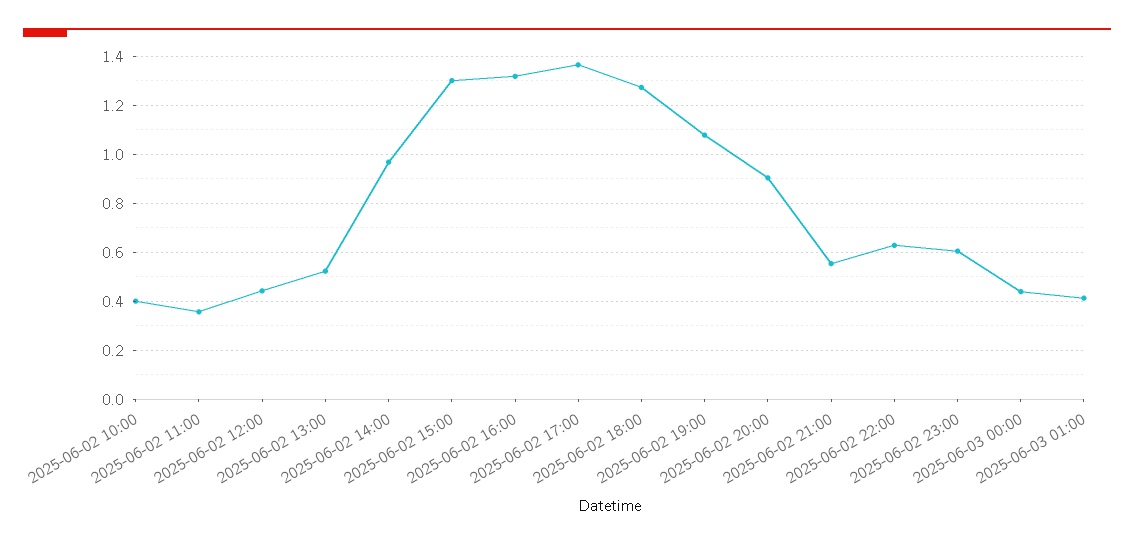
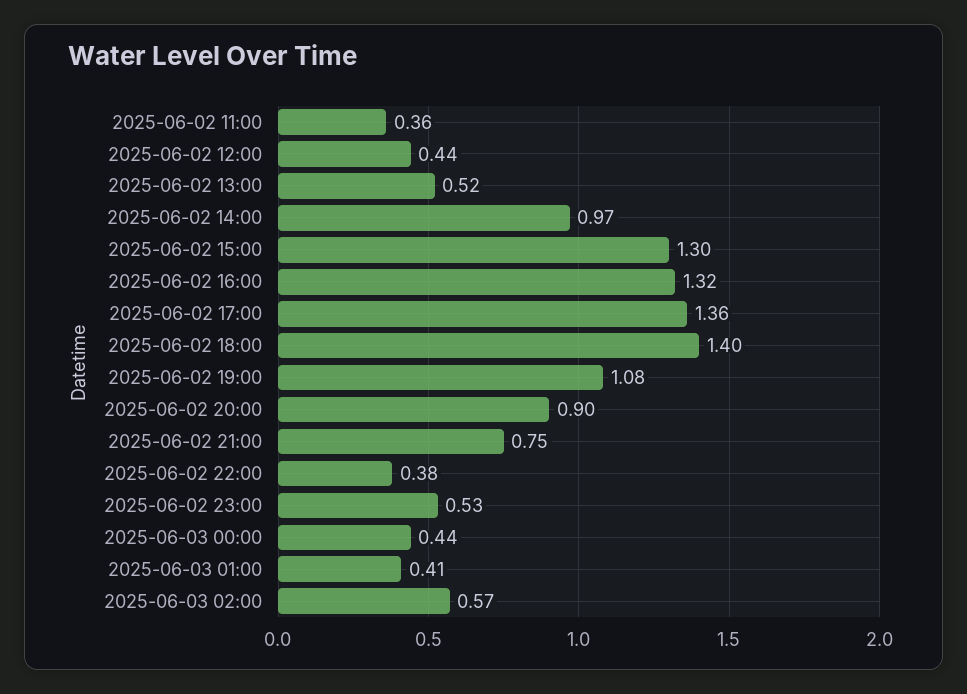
2025-06-02 10:00: 0.4 -> none
2025-06-02 18:00: 1.275 -> 1.4
2025-06-02 21:00: 0.55 -> 0.75
2025-06-02 22:00: 0.625 -> 0.38
2025-06-02 23:00: 0.6 -> 0.53
2025-06-03 02:00: none -> 0.57

